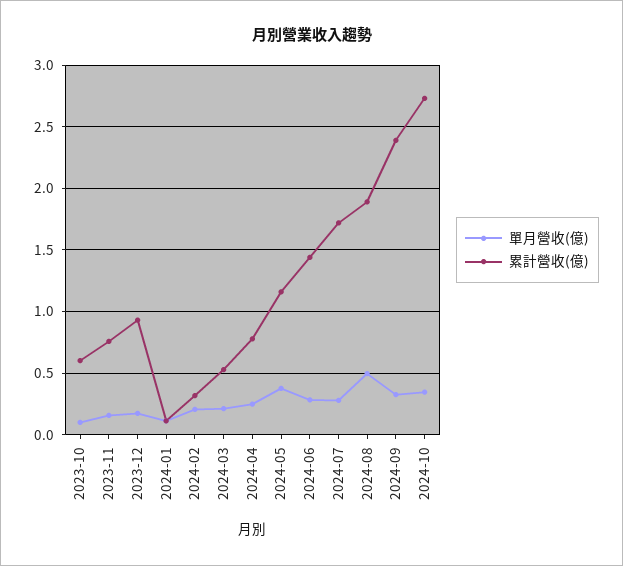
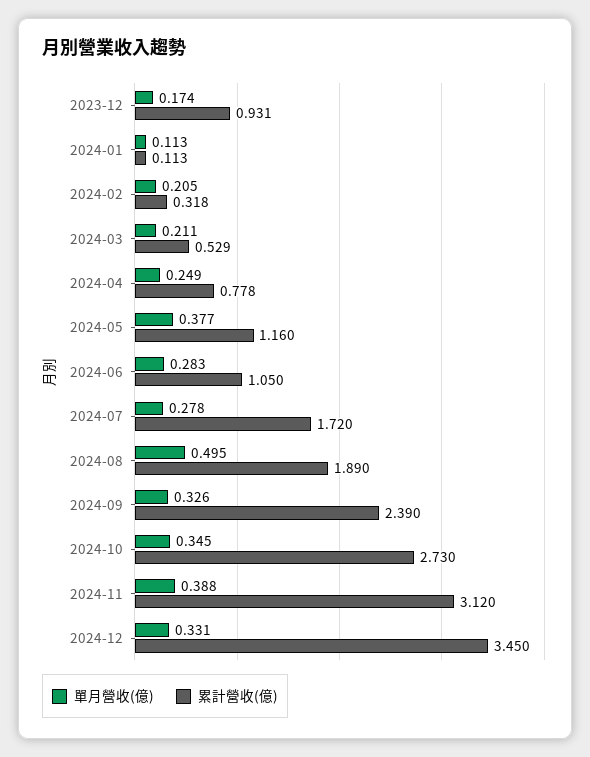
單月營收(億), 2023-10: 0.1 -> none
累計營收(億), 2023-10: 0.6 -> none
單月營收(億), 2023-11: 0.15 -> none
累計營收(億), 2023-11: 0.75 -> none
累計營收(億), 2024-06: 1.45 -> 1.05
單月營收(億), 2024-11: none -> 0.388
累計營收(億), 2024-11: none -> 3.12
單月營收(億), 2024-12: none -> 0.331
累計營收(億), 2024-12: none -> 3.45

